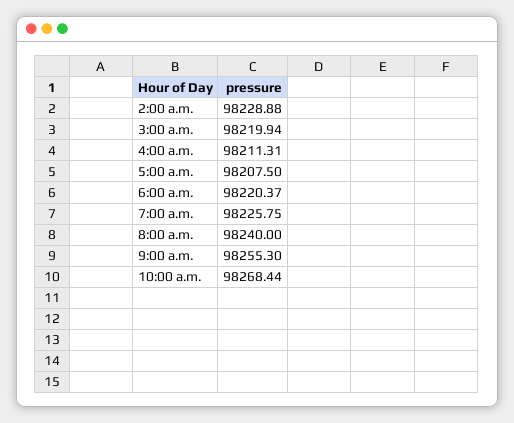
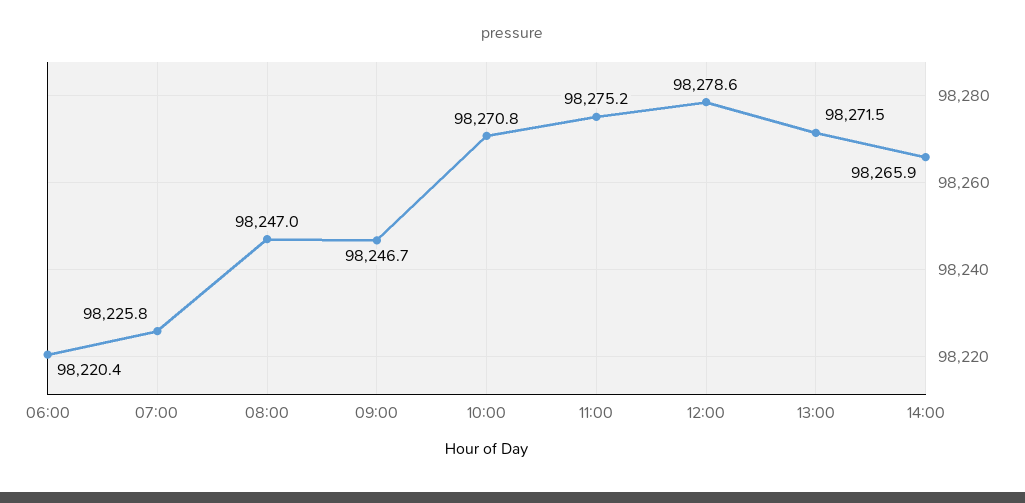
2:00 a.m.: 98228.88 -> none
3:00 a.m.: 98219.94 -> none
4:00 a.m.: 98211.31 -> none
5:00 a.m.: 98207.5 -> none
8:00 a.m.: 98240 -> 98247
9:00 a.m.: 98255.3 -> 98246.7
10:00 a.m.: 98268.44 -> 98270.8
11:00: none -> 98275.2
12:00: none -> 98278.6
13:00: none -> 98271.5
14:00: none -> 98265.9

